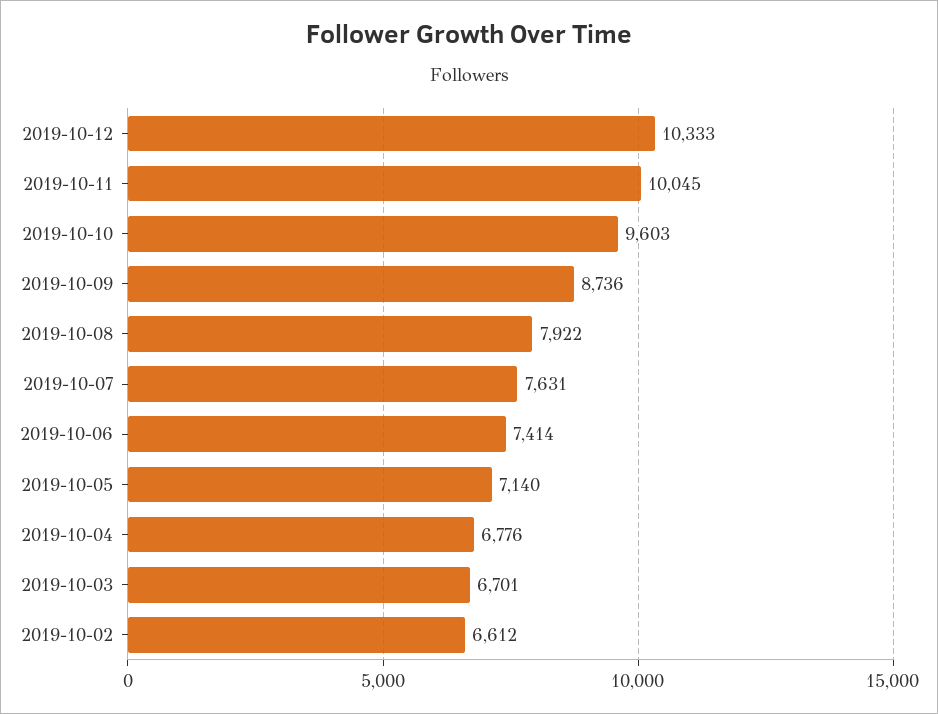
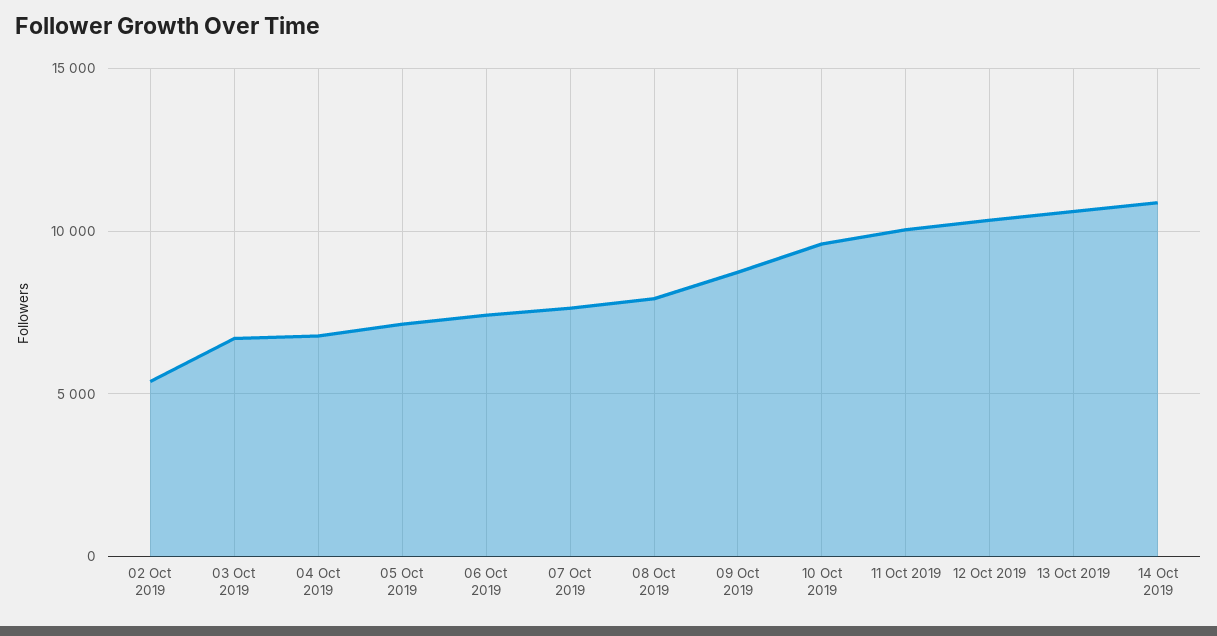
2019-10-02: 6612 -> 5500
13 Oct 2019: none -> 10500
14 Oct 2019: none -> 11000

